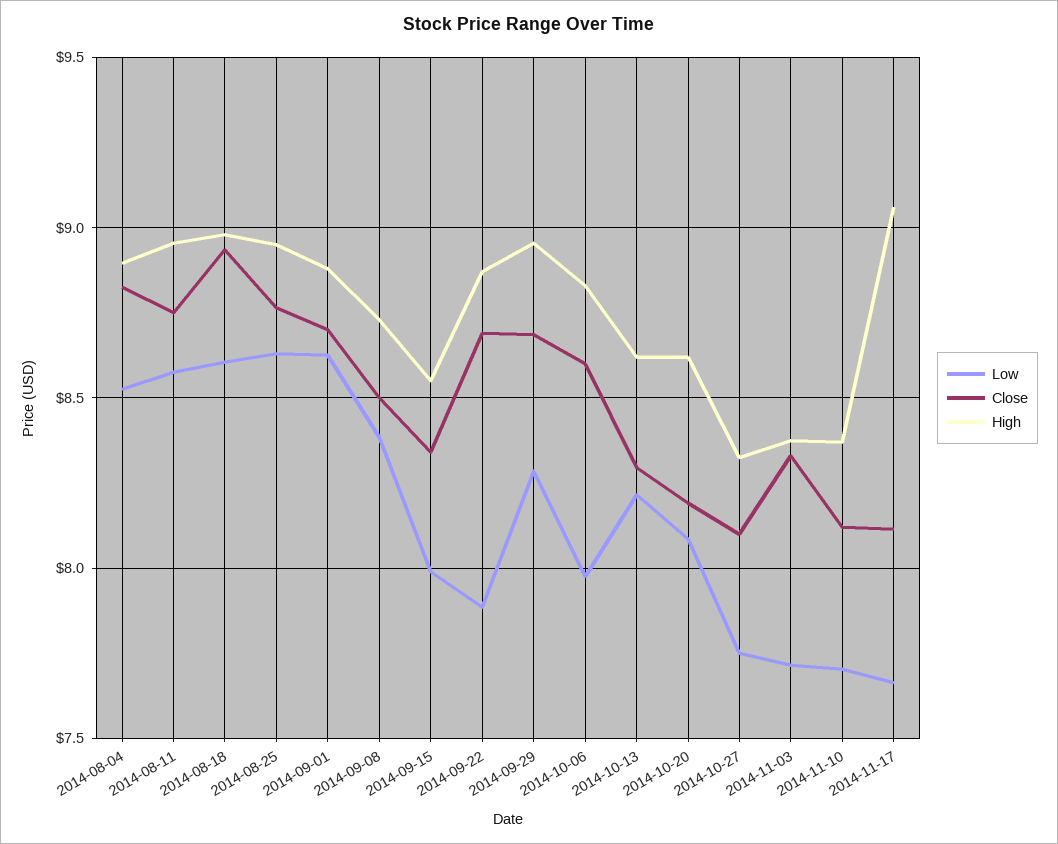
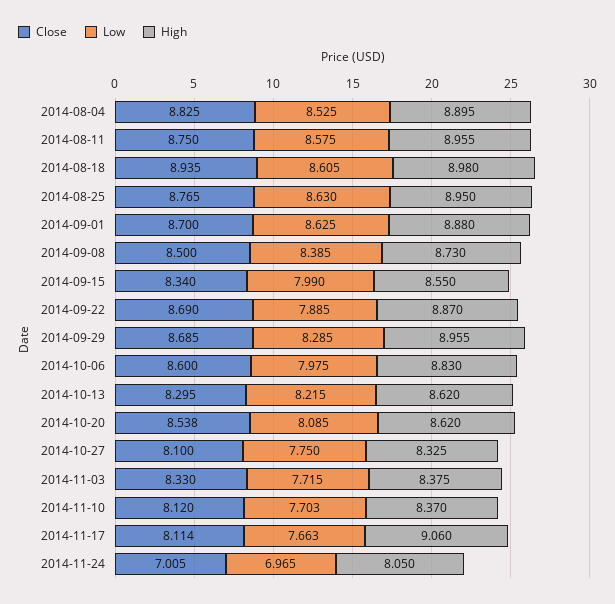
Close, 2014-10-20: 8.2 -> 8.538
Close, 2014-11-24: none -> 7.005
Low, 2014-11-24: none -> 6.965
High, 2014-11-24: none -> 8.05

